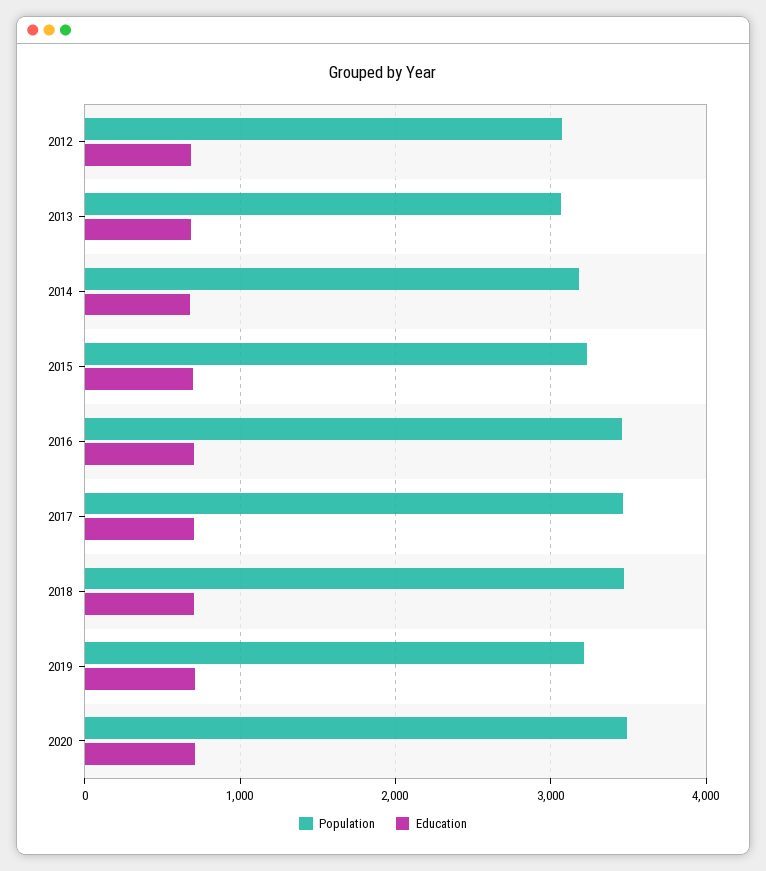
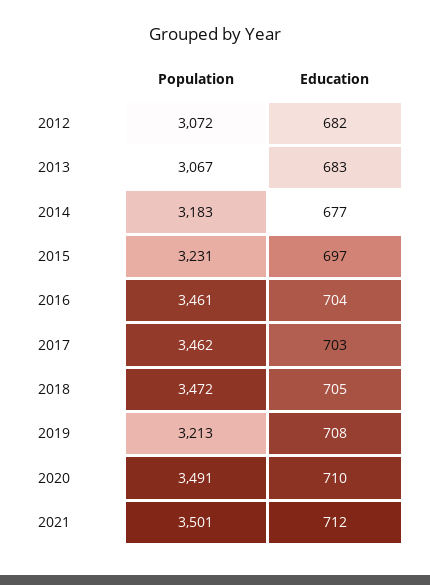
Population, 2021: none -> 3501
Education, 2021: none -> 712

